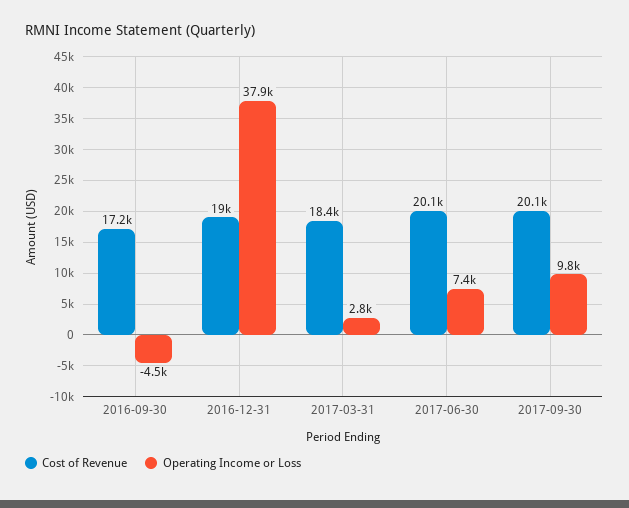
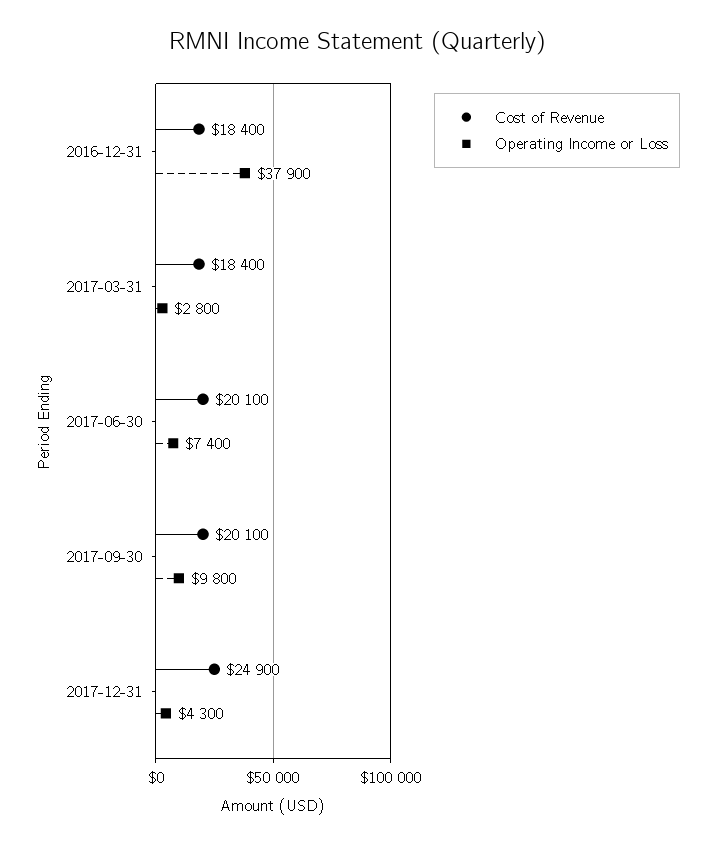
Cost of Revenue, 2016-09-30: 17200 -> none
Operating Income or Loss, 2016-09-30: -4500 -> none
Cost of Revenue, 2016-12-31: 19000 -> 18400
Cost of Revenue, 2017-12-31: none -> 24900
Operating Income or Loss, 2017-12-31: none -> 4300

